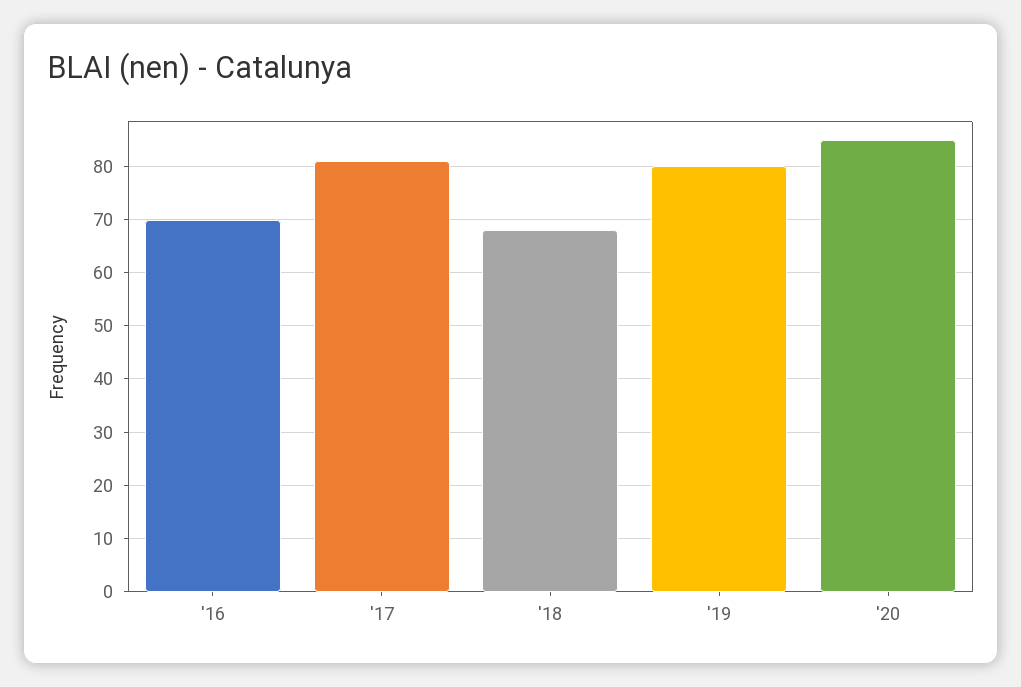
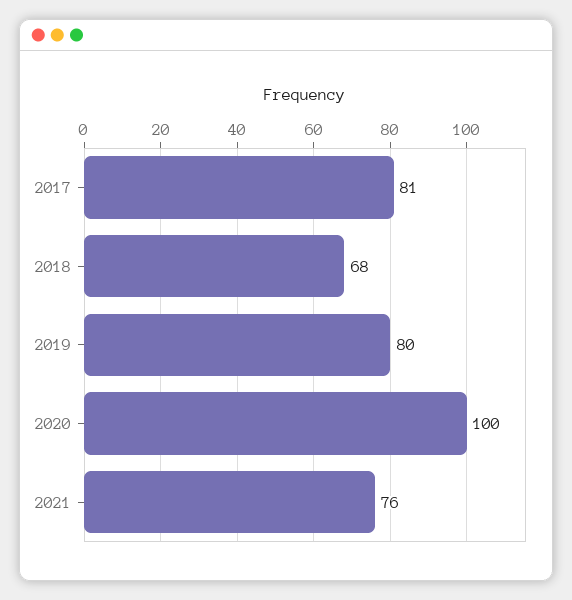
'16: 70 -> none
'20: 85 -> 100
2021: none -> 76

